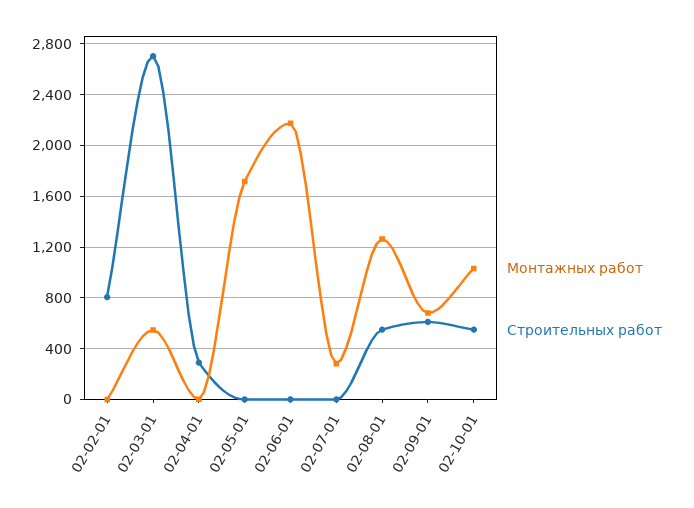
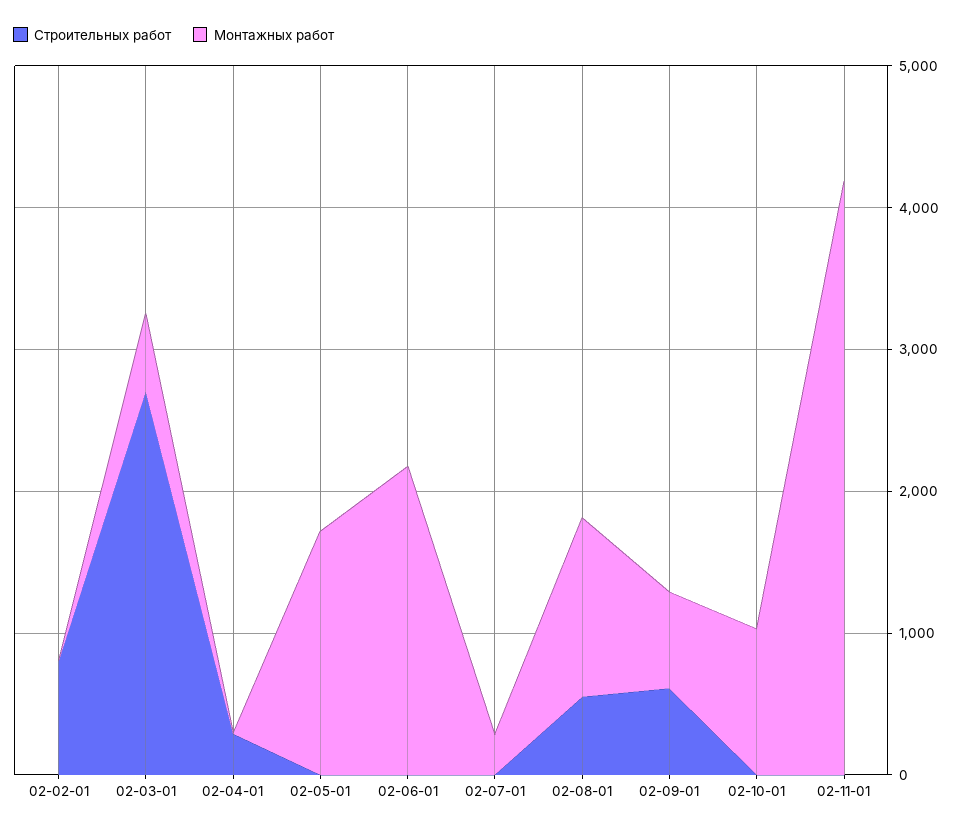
Строительных работ, 02-10-01: 550 -> 0
Строительных работ, 02-11-01: none -> 0
Монтажных работ, 02-11-01: none -> 4200

